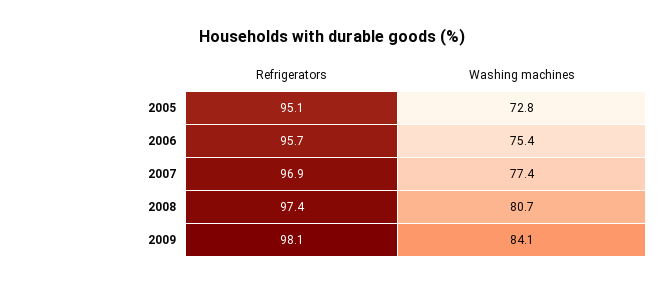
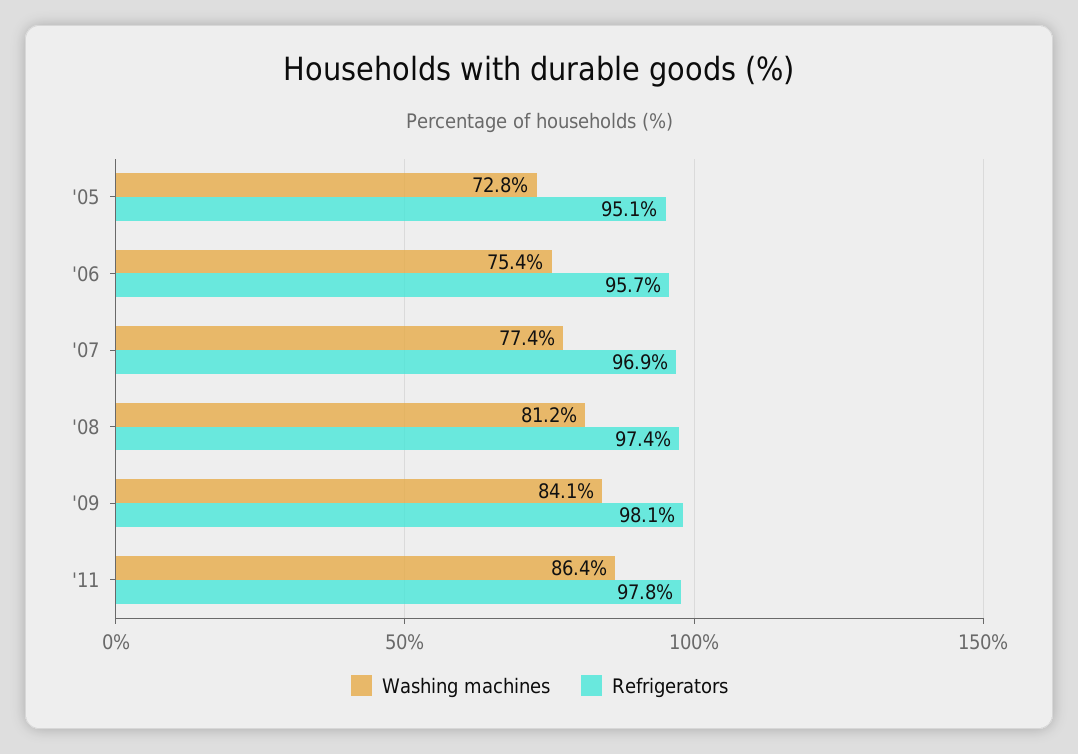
Washing machines, 2008: 80.7 -> 81.2
Washing machines, '11: none -> 86.4
Refrigerators, '11: none -> 97.8

